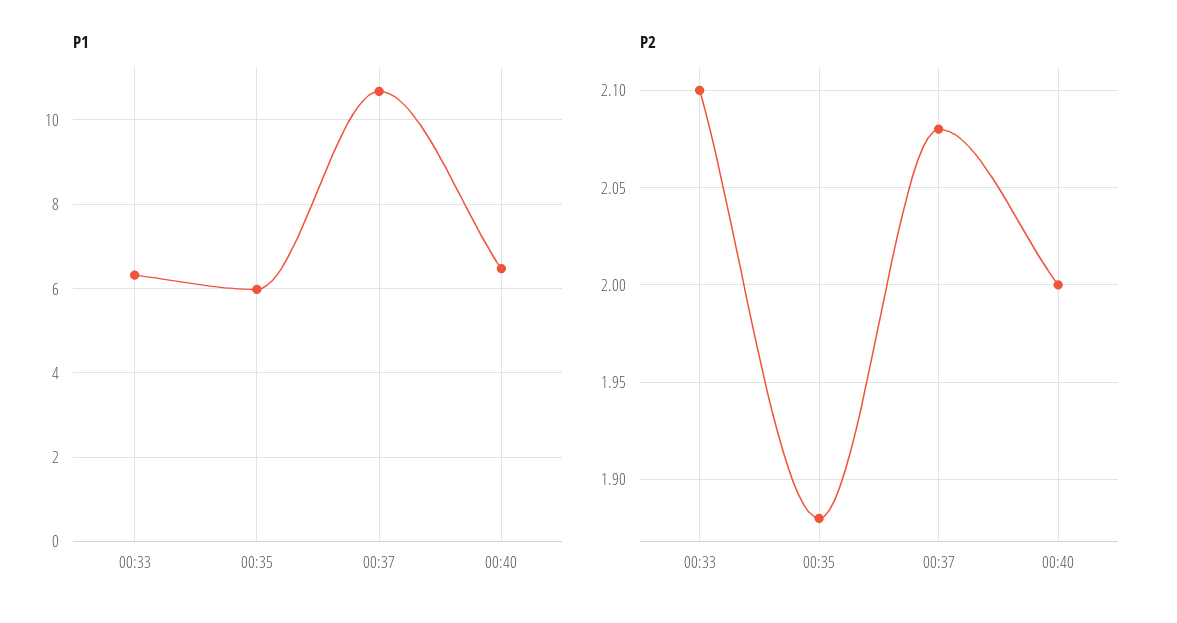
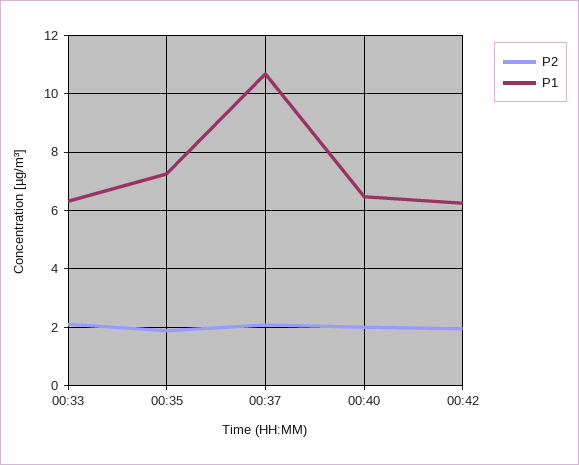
P1, 00:35: 6 -> 7.25
P2, 00:42: none -> 2
P1, 00:42: none -> 6.25

